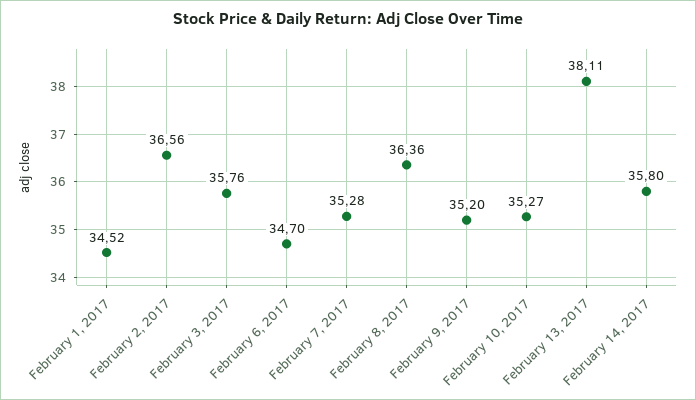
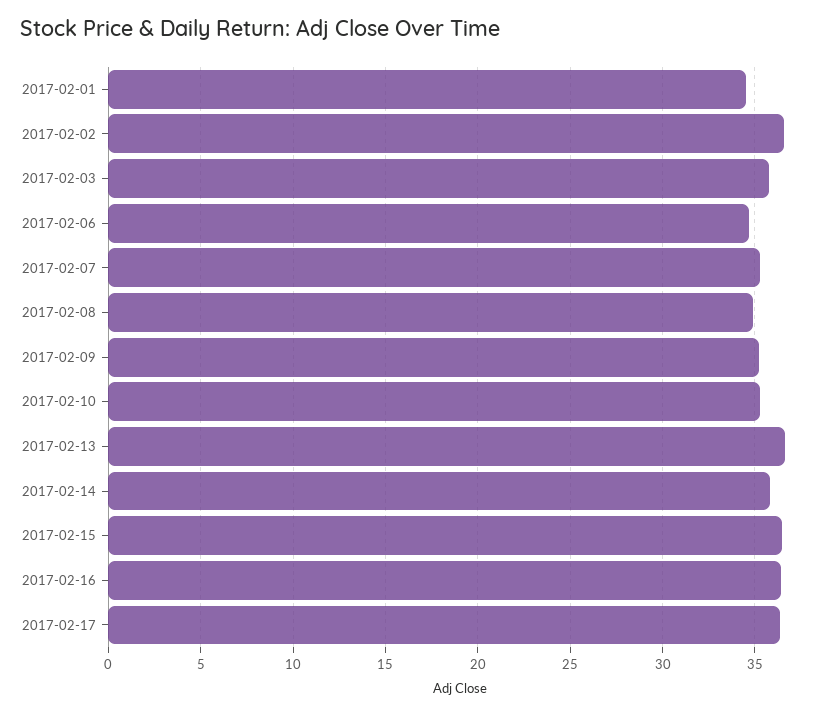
February 8, 2017: 36.36 -> 35
February 13, 2017: 38.11 -> 36.5
2017-02-15: none -> 36.5
2017-02-16: none -> 36.5
2017-02-17: none -> 36.5

